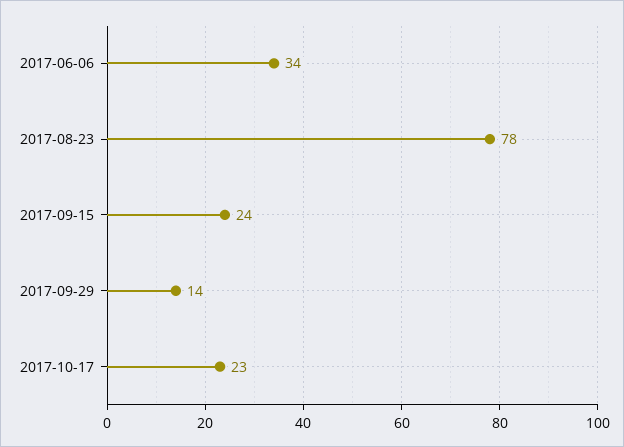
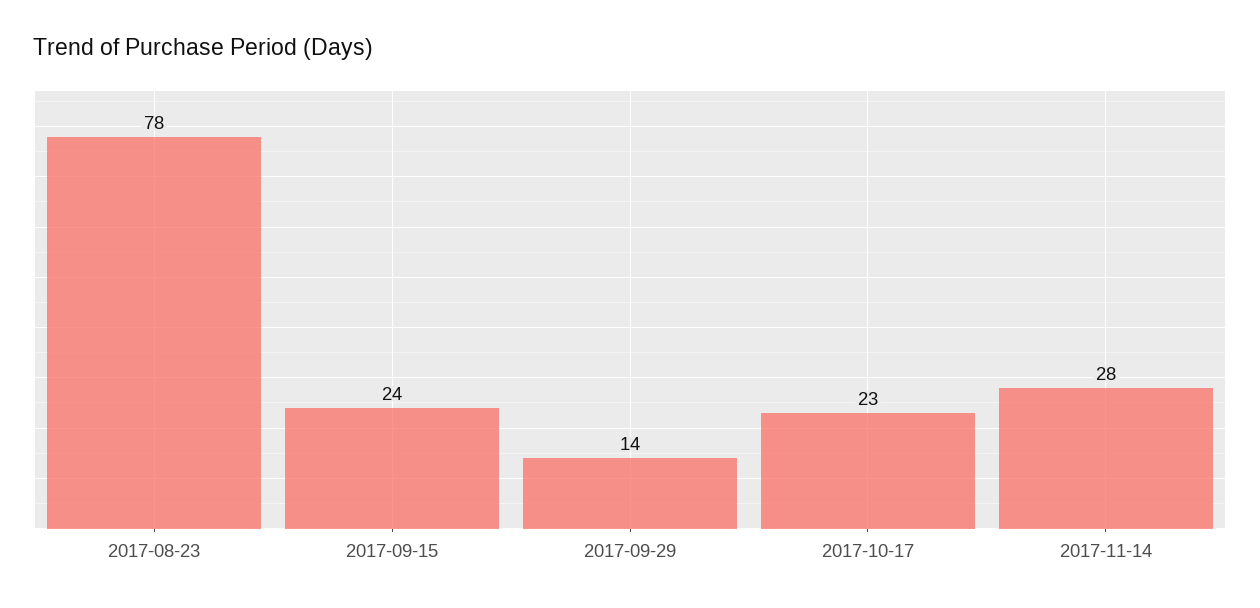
2017-06-06: 34 -> none
2017-11-14: none -> 28

